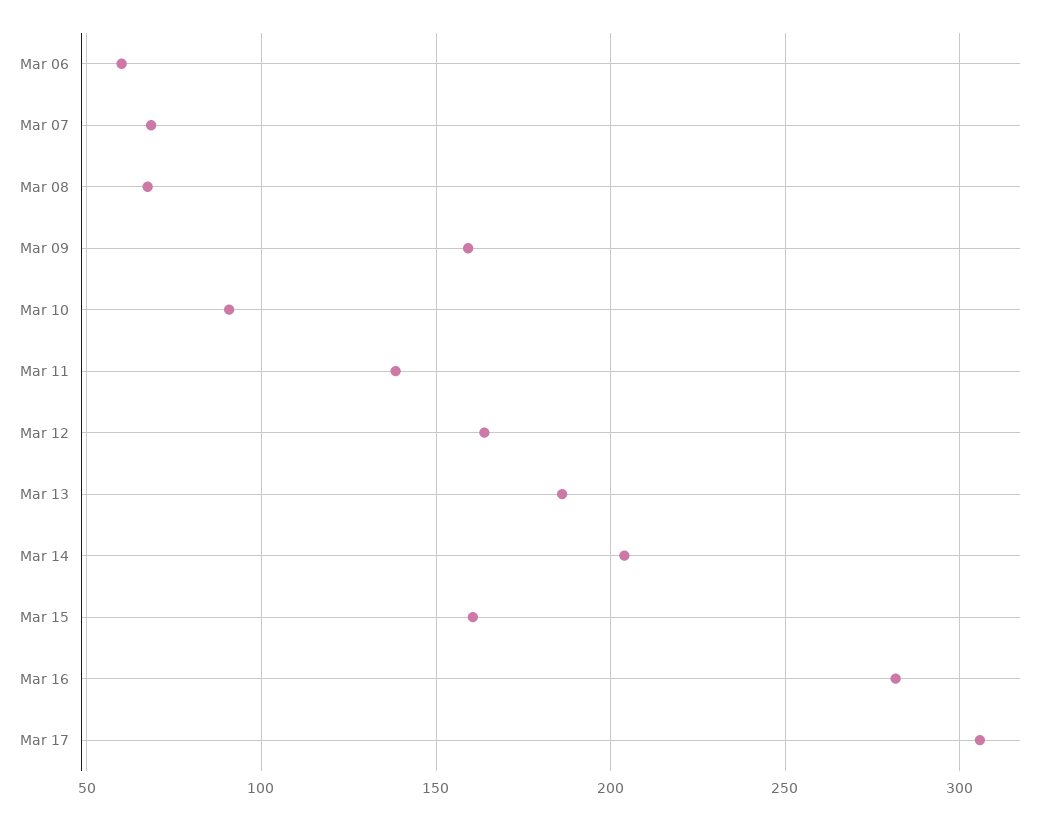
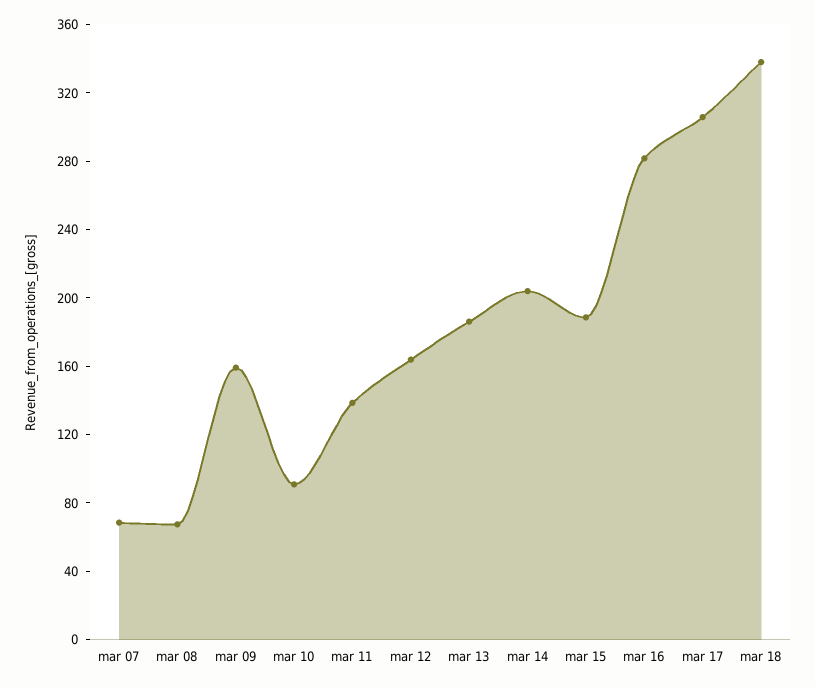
Mar 06: 60 -> none
Mar 15: 160 -> 190
mar 18: none -> 340

